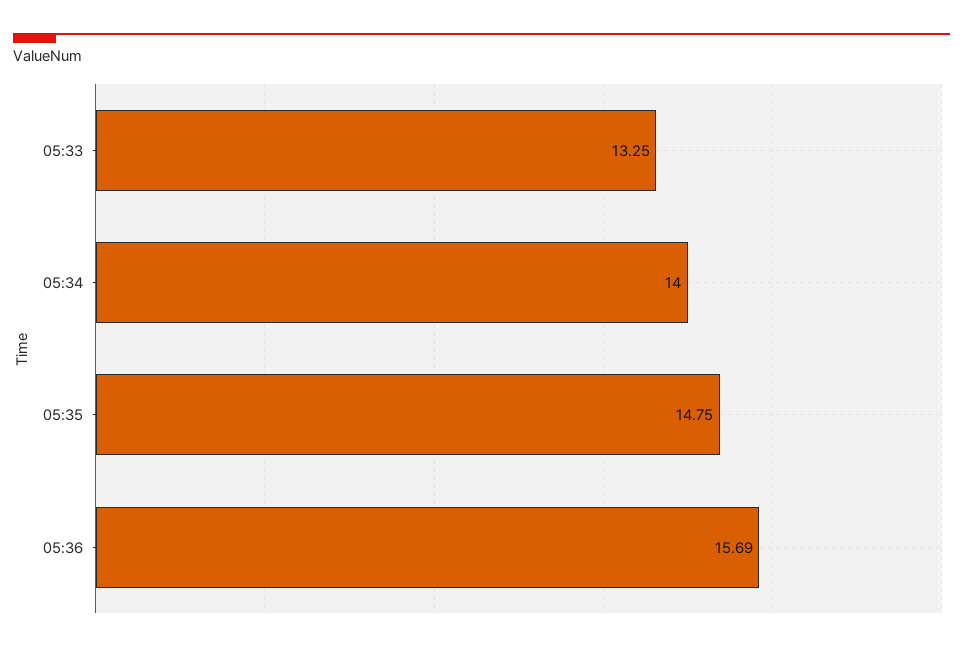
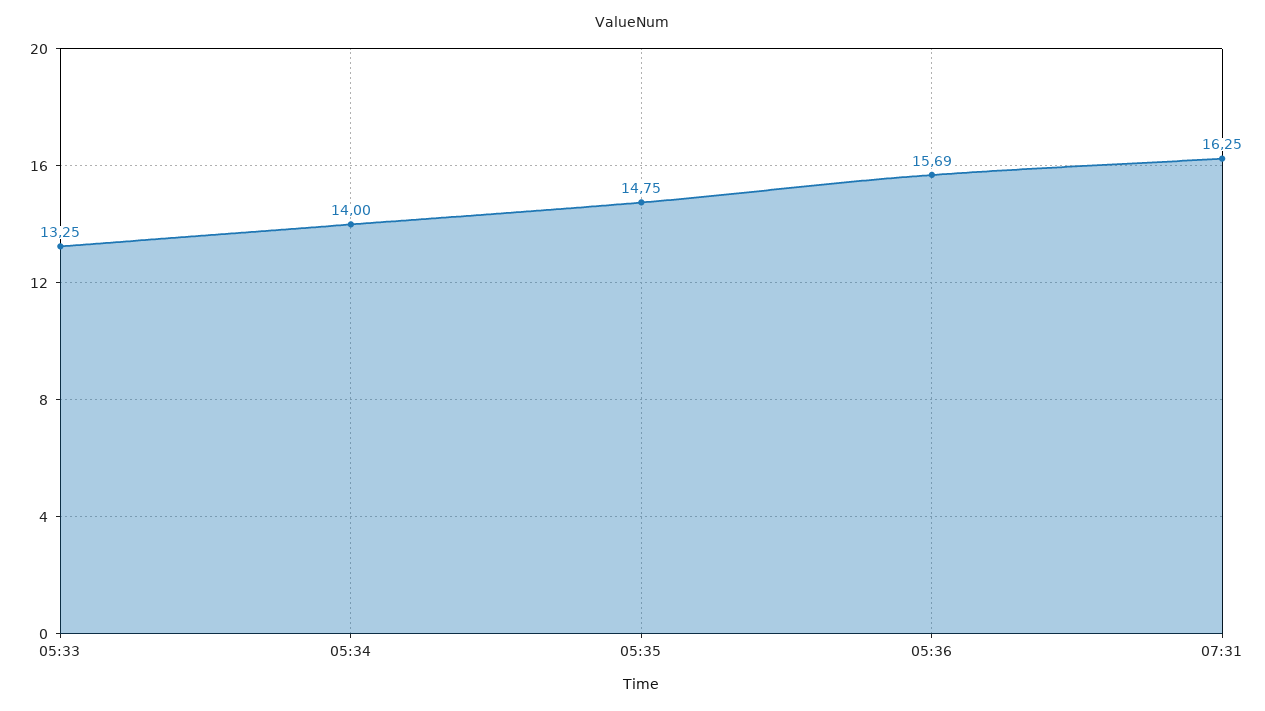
07:31: none -> 16.25

